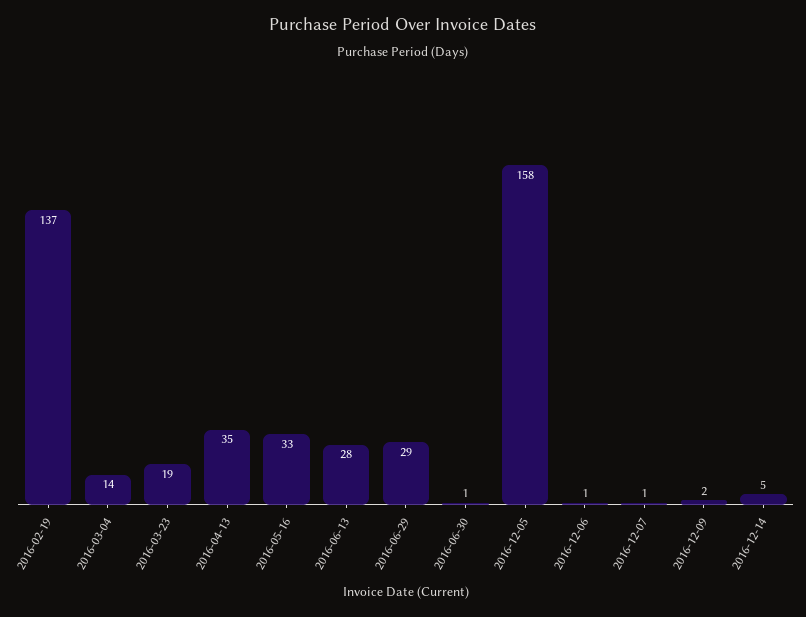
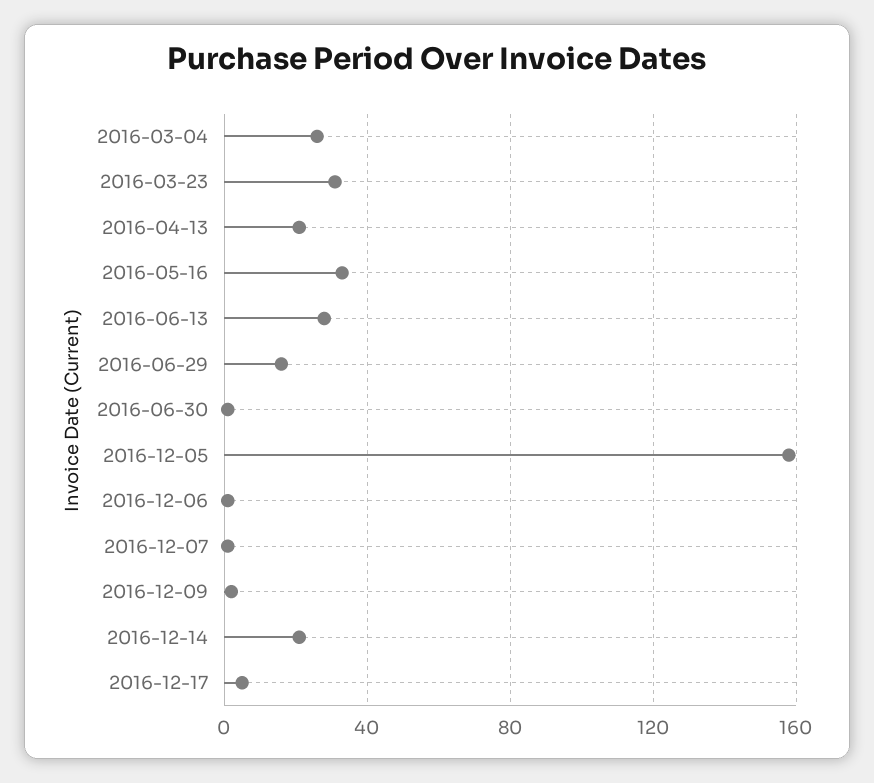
2016-02-19: 137 -> none
2016-03-04: 14 -> 25
2016-03-23: 19 -> 30
2016-04-13: 35 -> 20
2016-06-29: 29 -> 15
2016-12-14: 5 -> 20
2016-12-17: none -> 5

